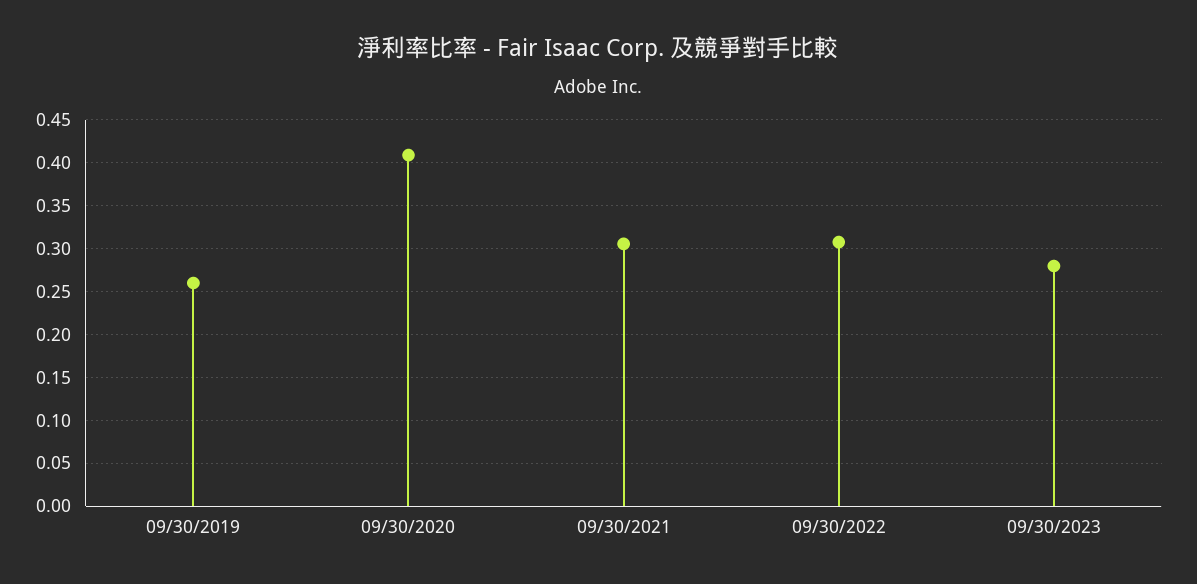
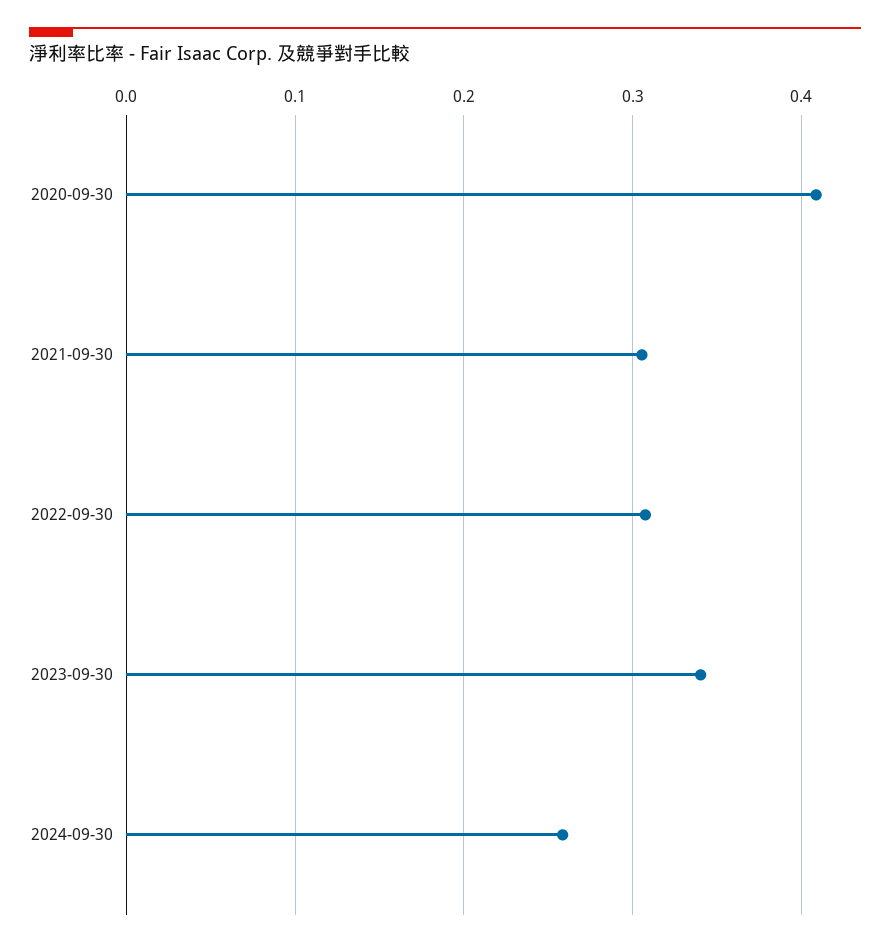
09/30/2019: 0.26 -> none
09/30/2023: 0.28 -> 0.34
2024-09-30: none -> 0.26

